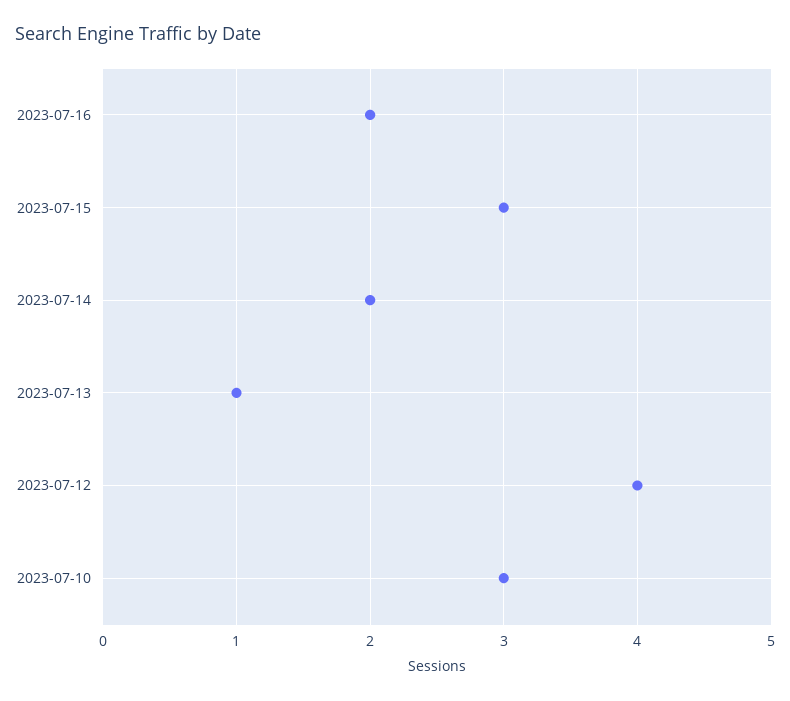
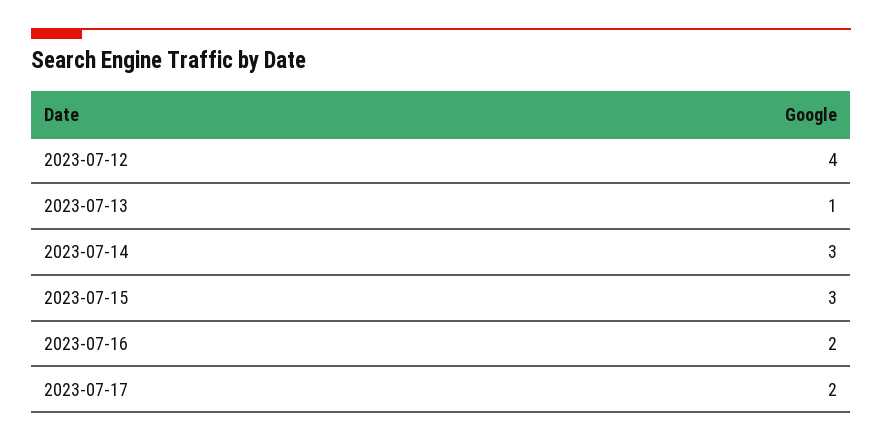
2023-07-14: 2 -> 3
2023-07-10: 3 -> none
2023-07-17: none -> 2

